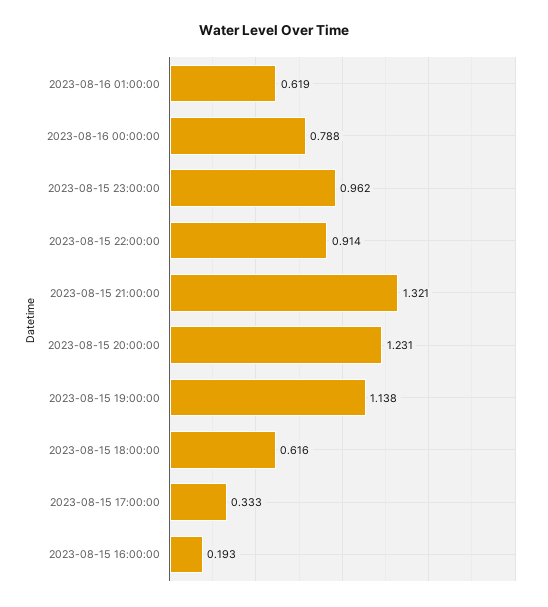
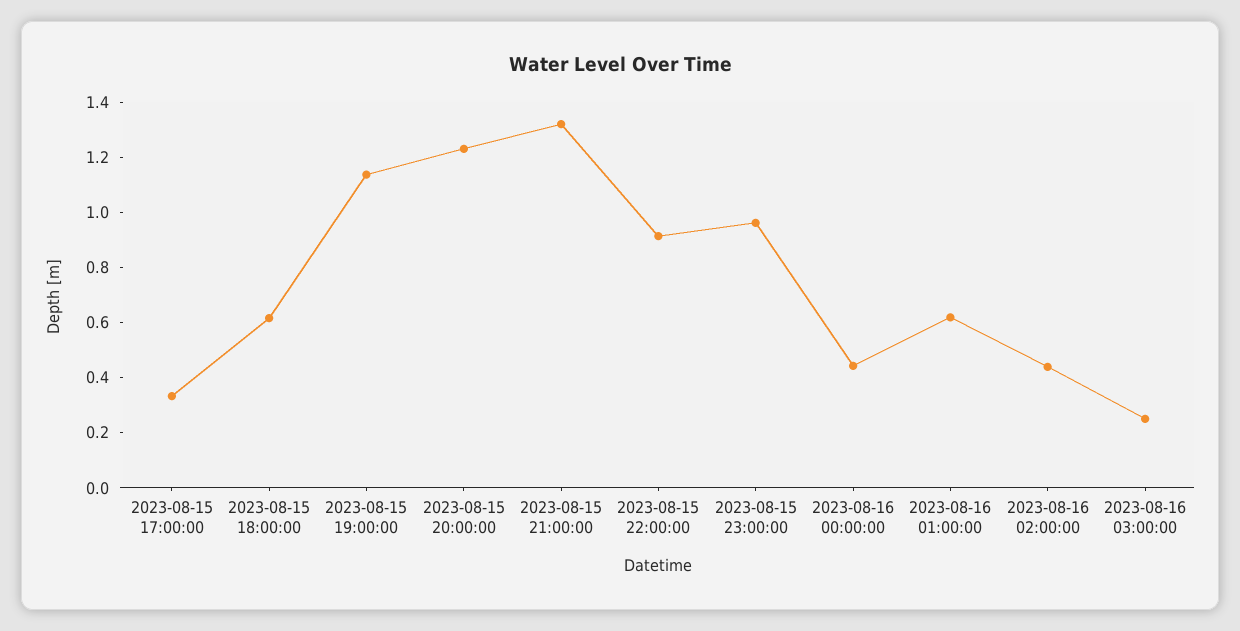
2023-08-16 00:00:00: 0.788 -> 0.45
2023-08-15 16:00:00: 0.193 -> none
2023-08-16 02:00:00: none -> 0.45
2023-08-16 03:00:00: none -> 0.25

